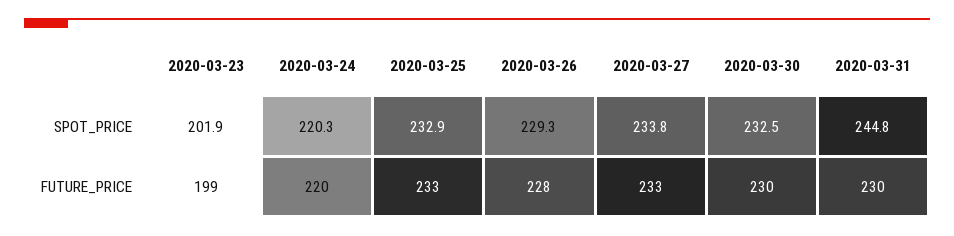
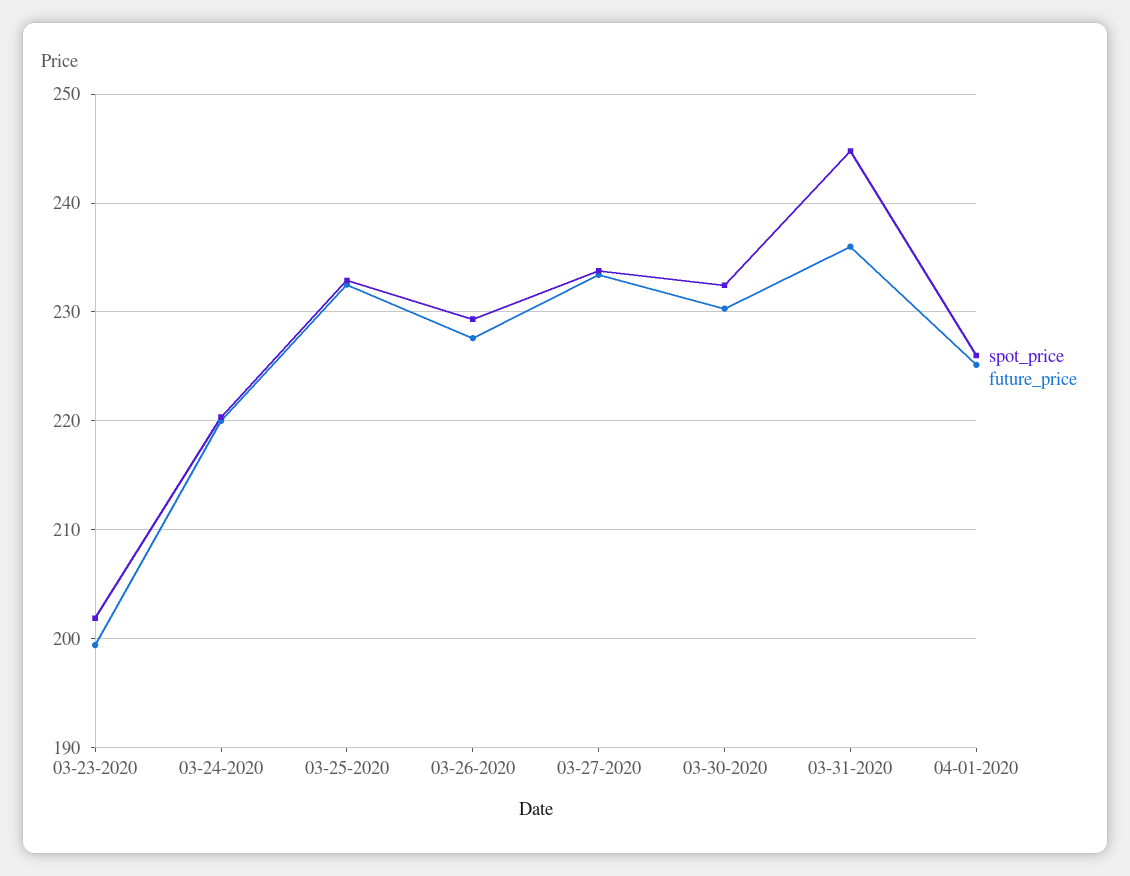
FUTURE_PRICE, 2020-03-31: 230 -> 236
SPOT_PRICE, 04-01-2020: none -> 226
FUTURE_PRICE, 04-01-2020: none -> 225

